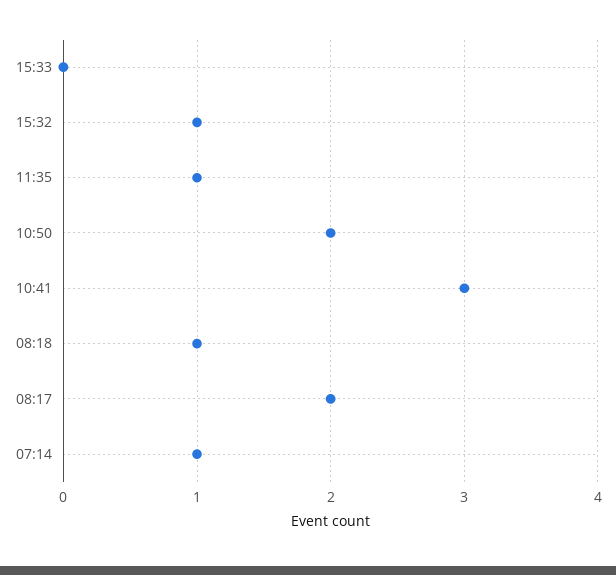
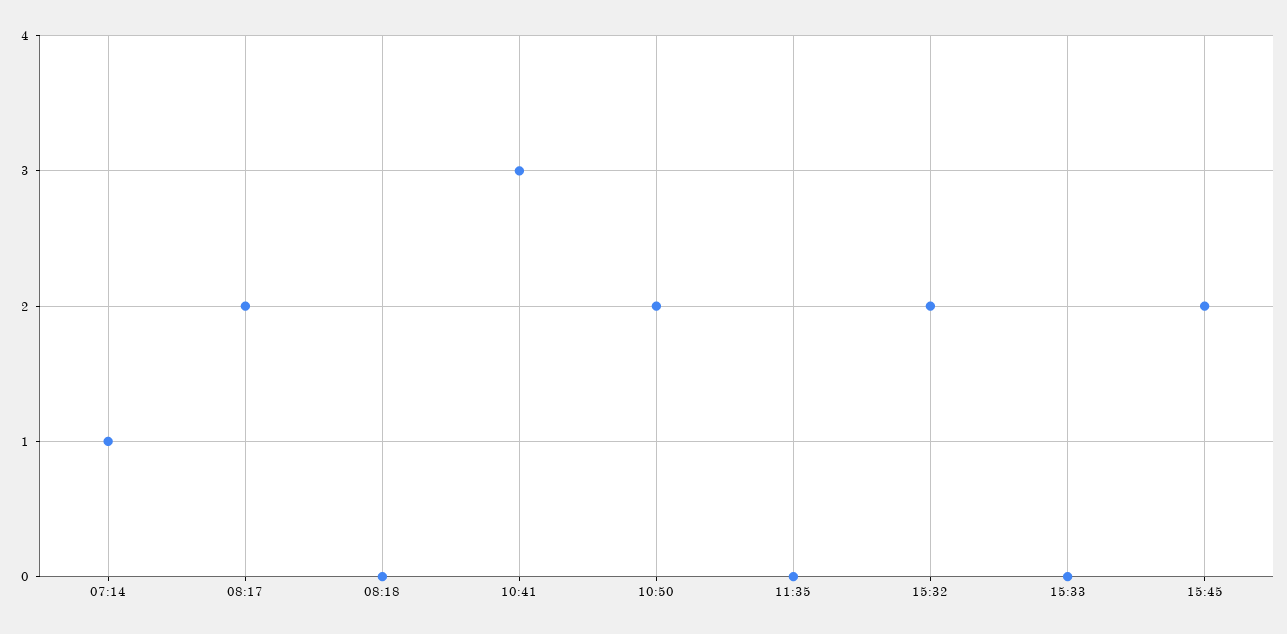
15:32: 1 -> 2
11:35: 1 -> 0
08:18: 1 -> 0
15:45: none -> 2

